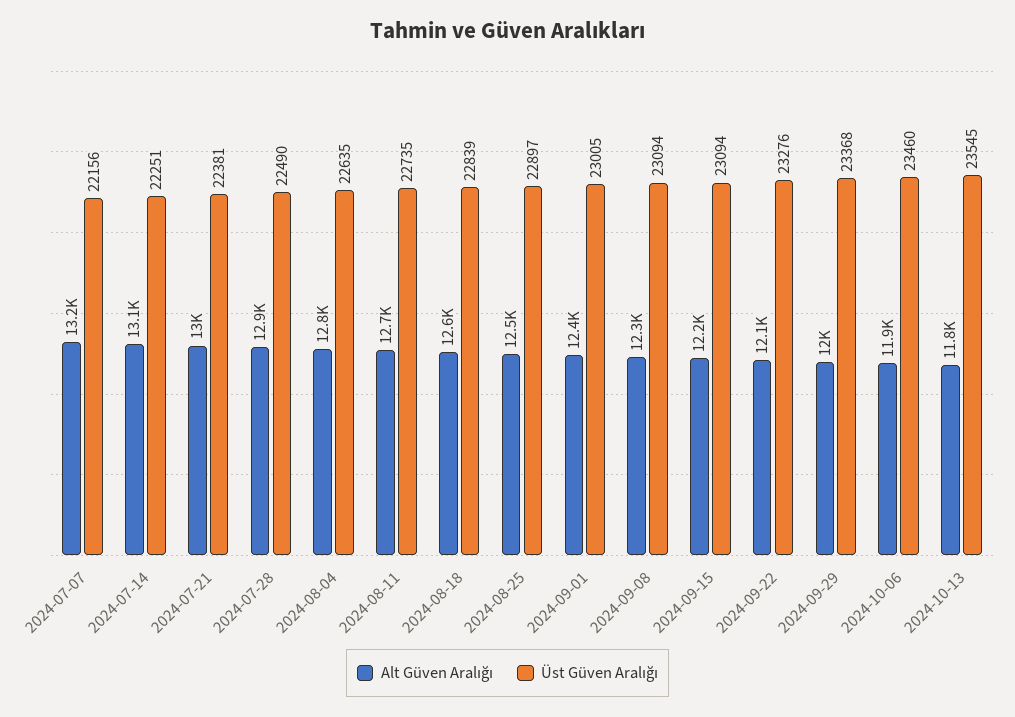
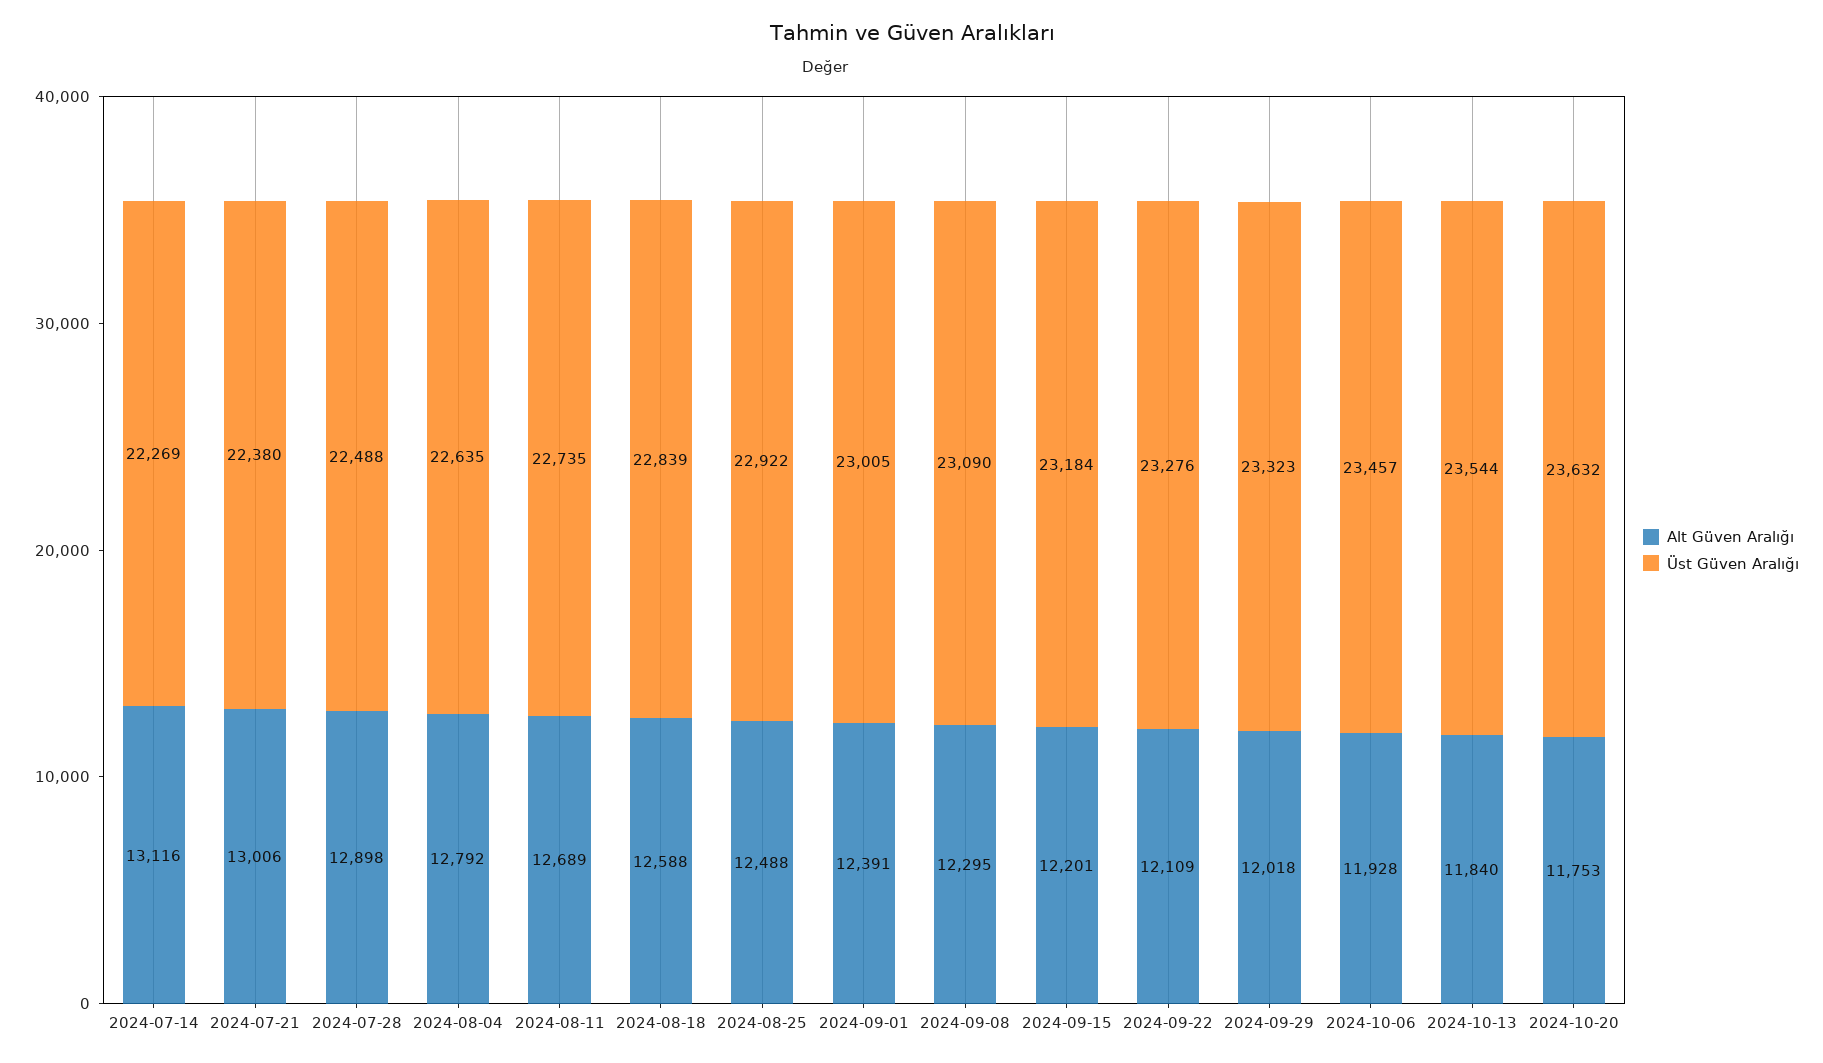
Alt Güven Aralığı, 2024-07-07: 13200 -> none
Üst Güven Aralığı, 2024-07-07: 22156 -> none
Üst Güven Aralığı, 2024-07-14: 22251 -> 22269
Üst Güven Aralığı, 2024-07-21: 22381 -> 22380
Üst Güven Aralığı, 2024-07-28: 22490 -> 22488
Üst Güven Aralığı, 2024-08-25: 22897 -> 22922
Üst Güven Aralığı, 2024-09-08: 23094 -> 23090
Üst Güven Aralığı, 2024-09-15: 23094 -> 23184
Üst Güven Aralığı, 2024-09-29: 23368 -> 23323
Üst Güven Aralığı, 2024-10-06: 23460 -> 23457
Üst Güven Aralığı, 2024-10-13: 23545 -> 23544
Alt Güven Aralığı, 2024-10-20: none -> 11753
Üst Güven Aralığı, 2024-10-20: none -> 23632

